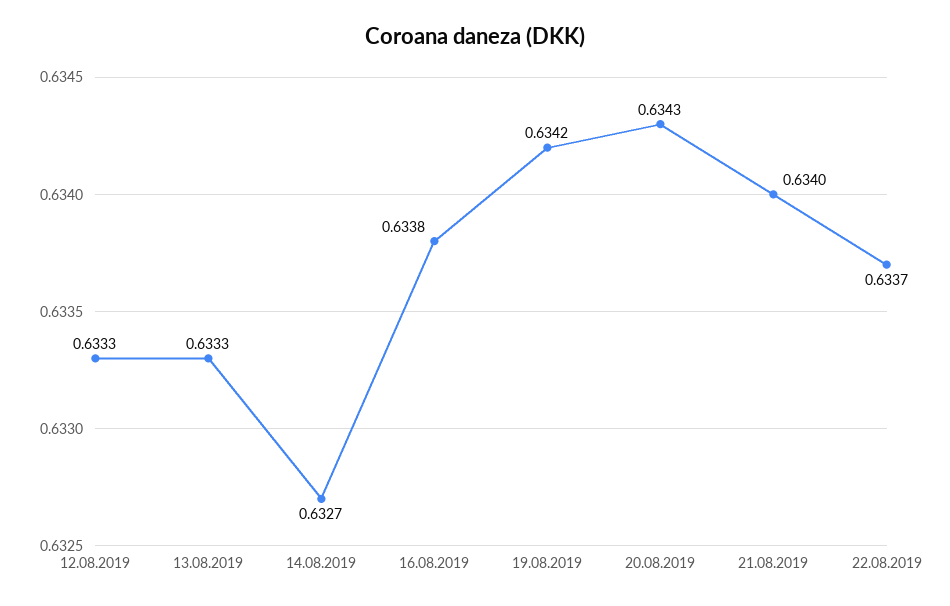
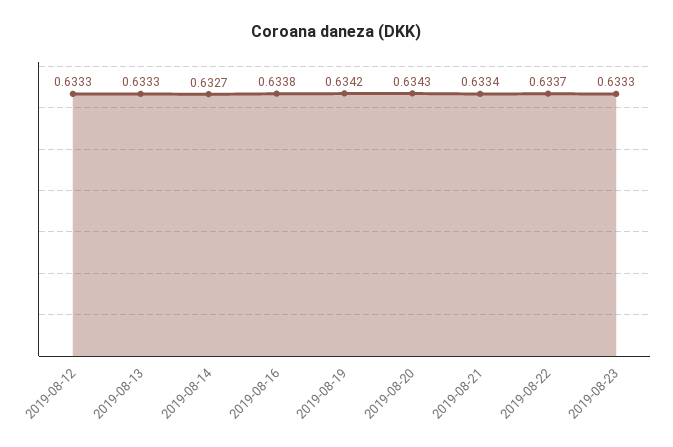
21.08.2019: 0.634 -> 0.6334
2019-08-23: none -> 0.6333

